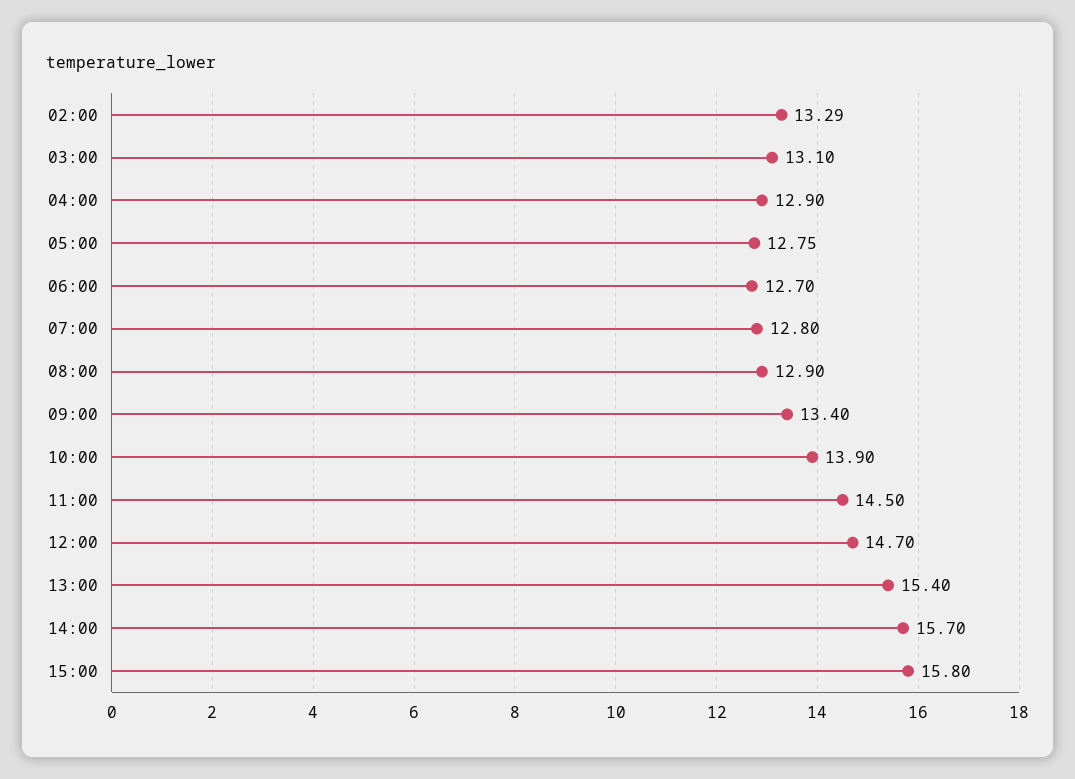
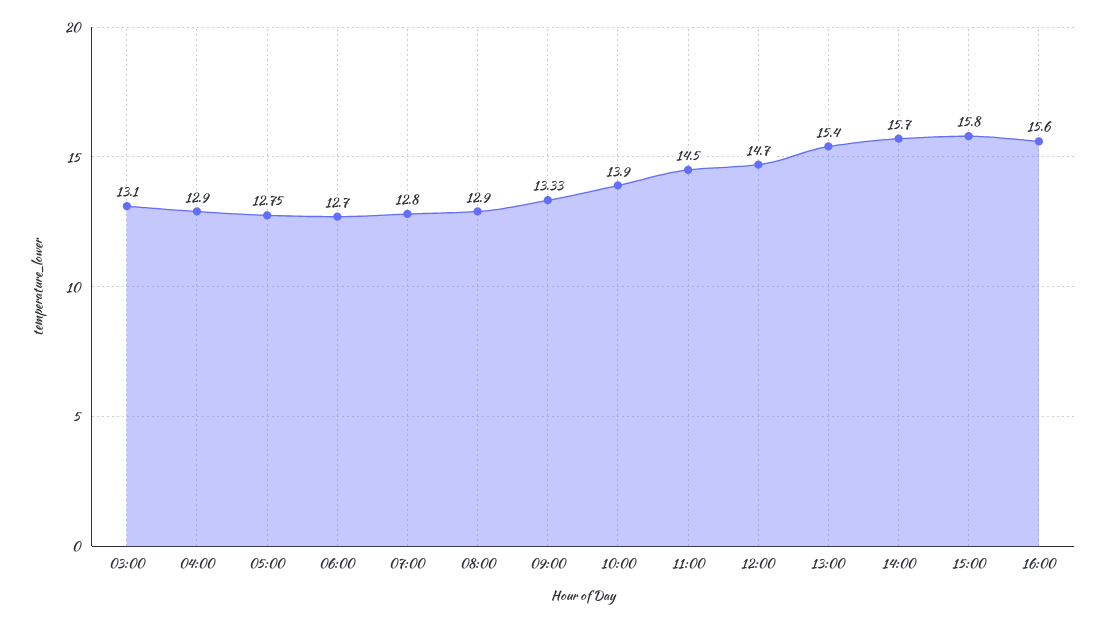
02:00: 13.29 -> none
09:00: 13.4 -> 13.33
16:00: none -> 15.6

